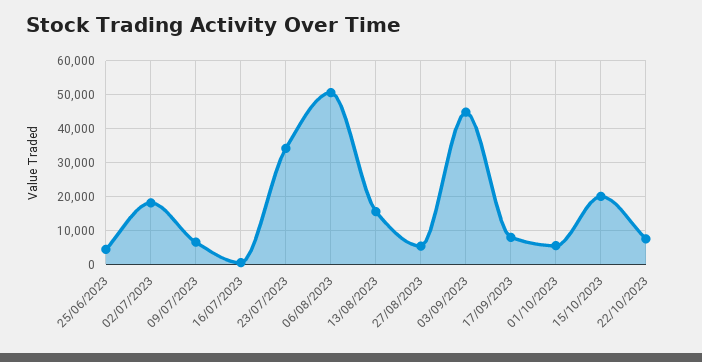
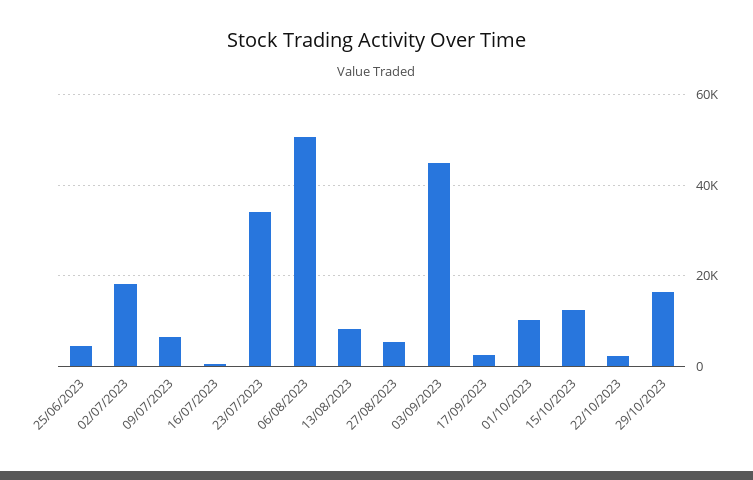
13/08/2023: 16000 -> 8000
17/09/2023: 8000 -> 2000
01/10/2023: 6000 -> 10000
15/10/2023: 20000 -> 12000
22/10/2023: 8000 -> 2000
29/10/2023: none -> 16000

